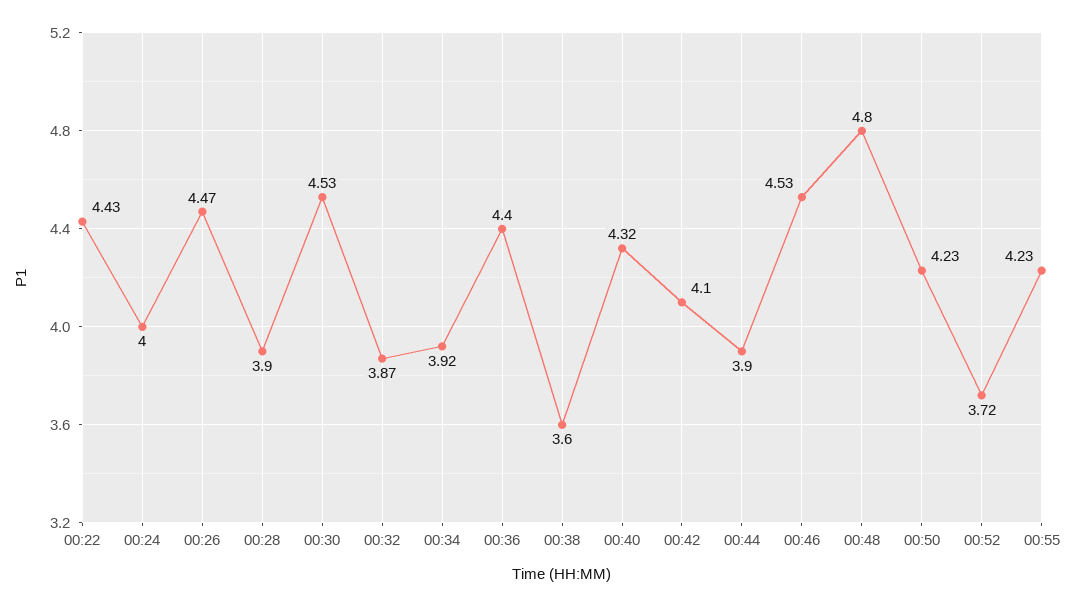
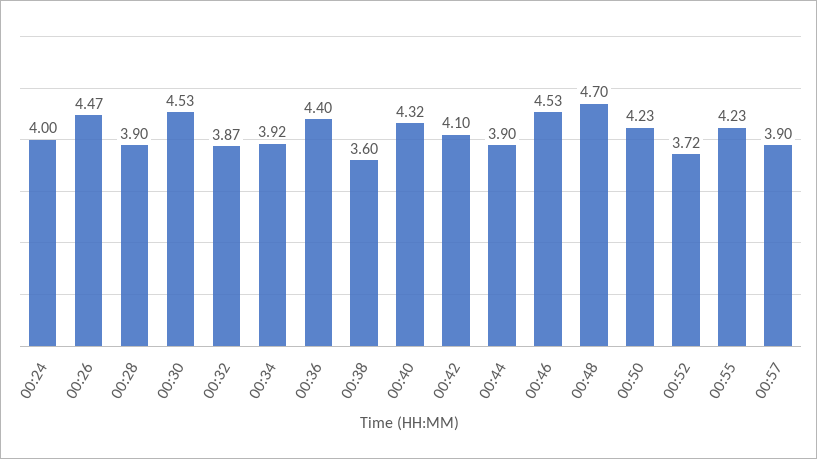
00:22: 4.43 -> none
00:48: 4.8 -> 4.7
00:57: none -> 3.9

